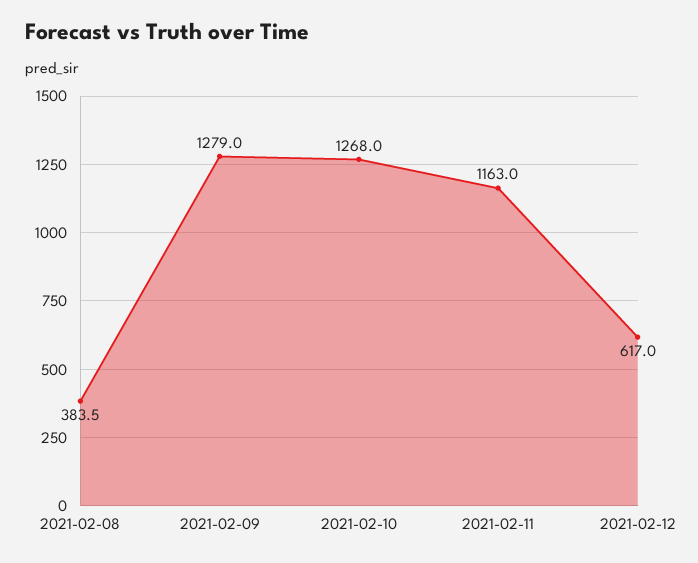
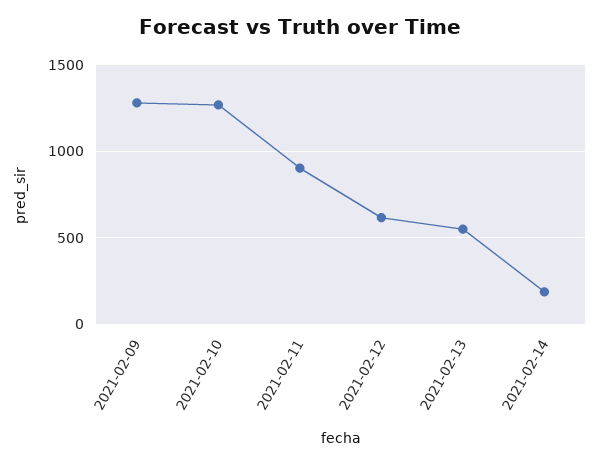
2021-02-08: 383.5 -> none
2021-02-11: 1163 -> 900
2021-02-13: none -> 550
2021-02-14: none -> 200

